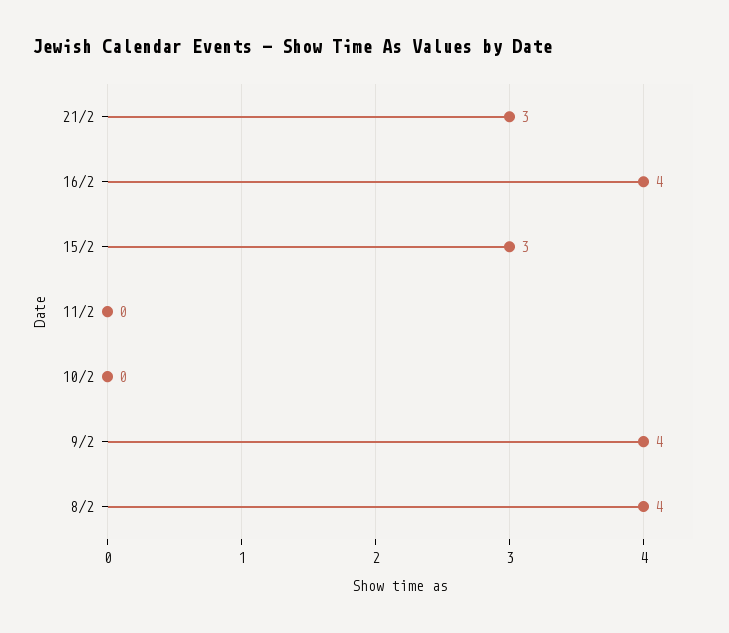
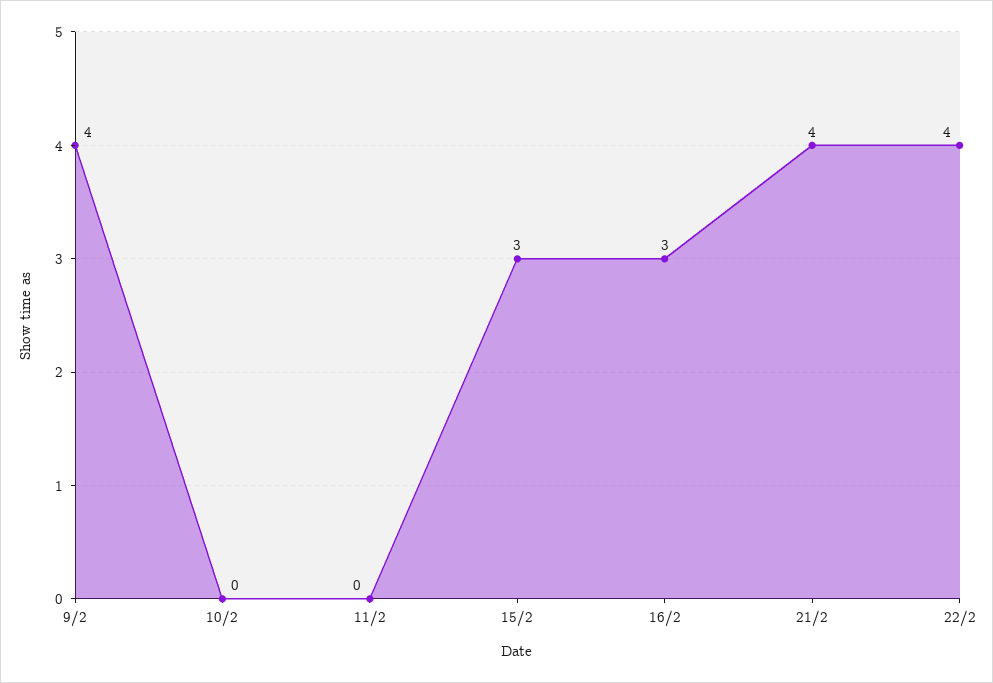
21/2: 3 -> 4
16/2: 4 -> 3
8/2: 4 -> none
22/2: none -> 4

